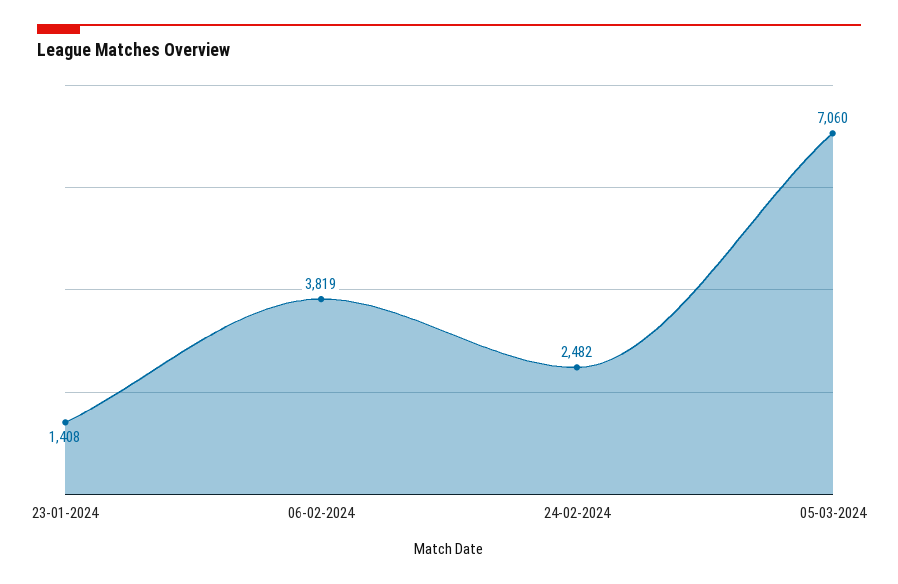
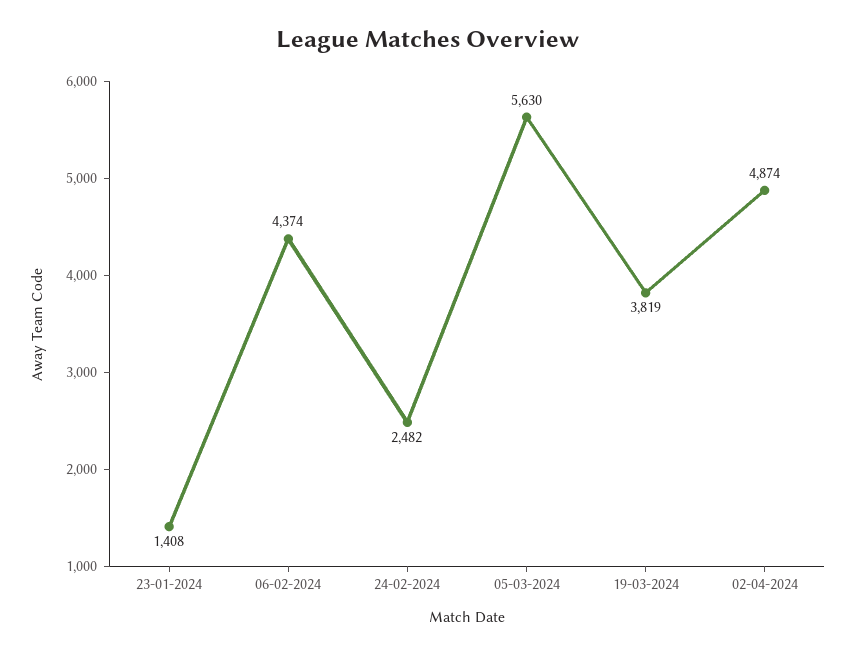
06-02-2024: 3819 -> 4374
05-03-2024: 7060 -> 5630
19-03-2024: none -> 3819
02-04-2024: none -> 4874

